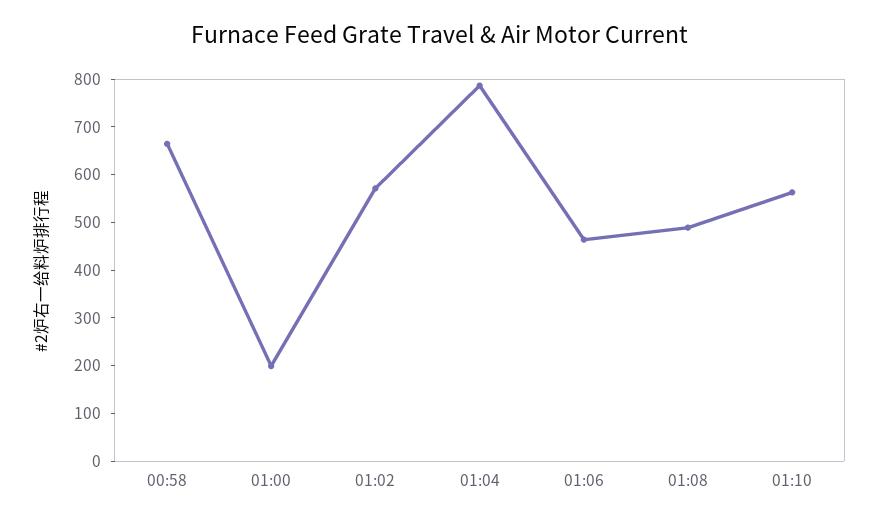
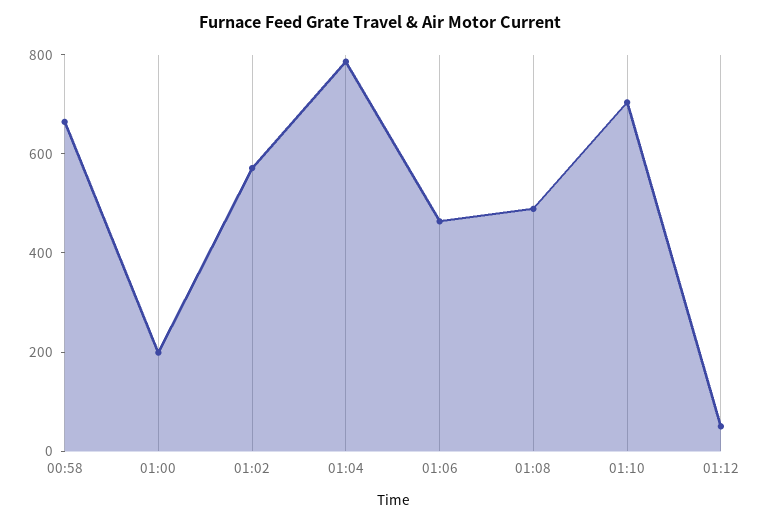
01:10: 560 -> 700
01:12: none -> 50

